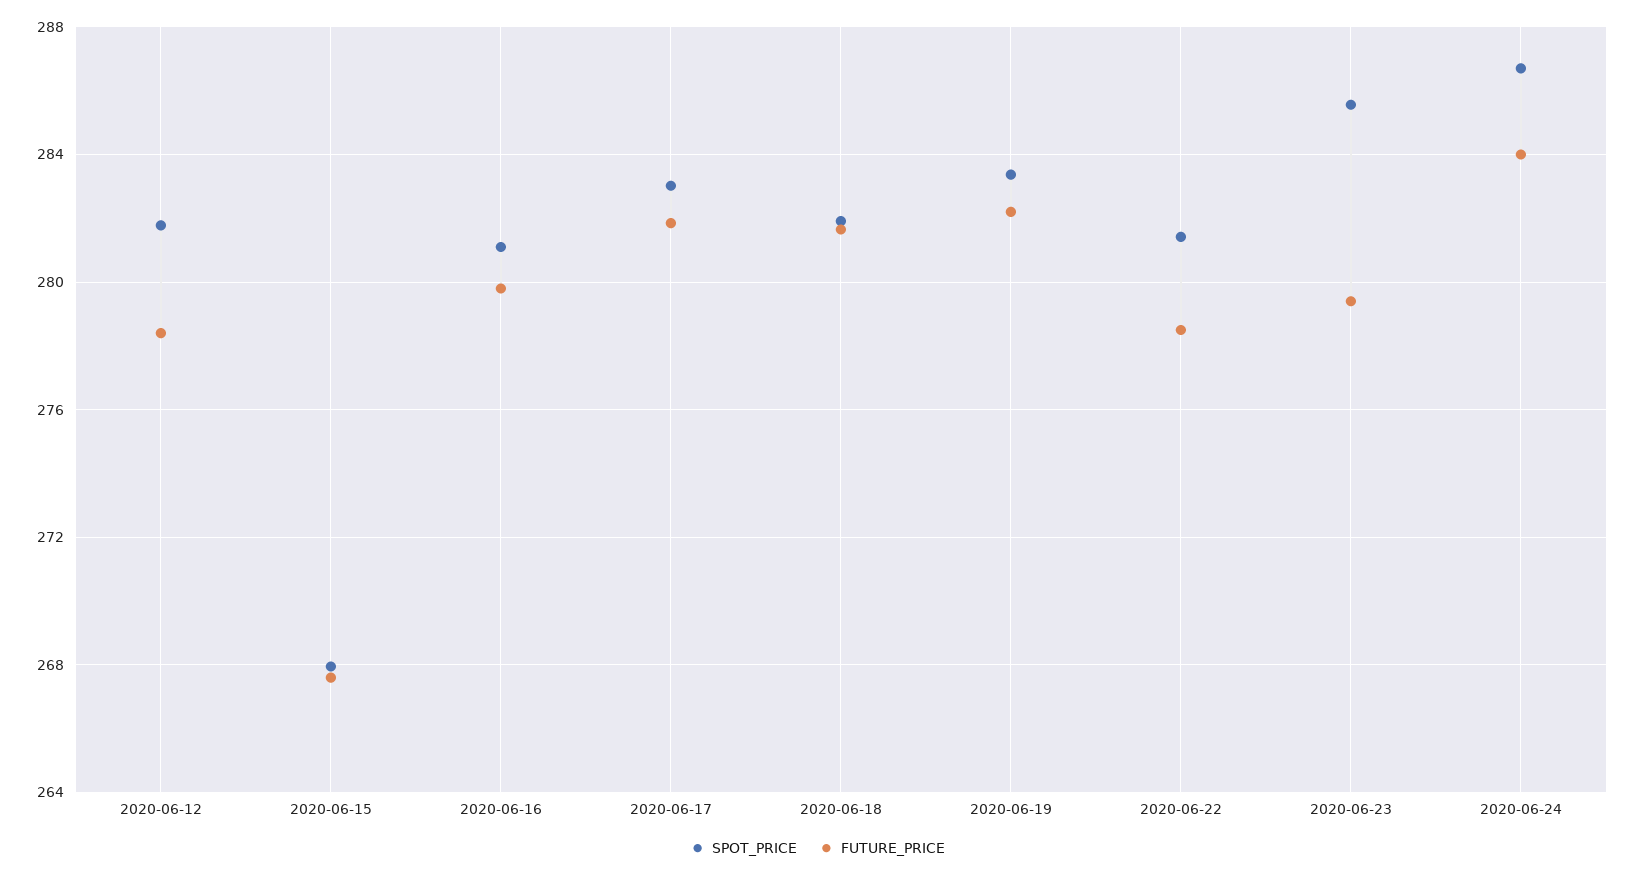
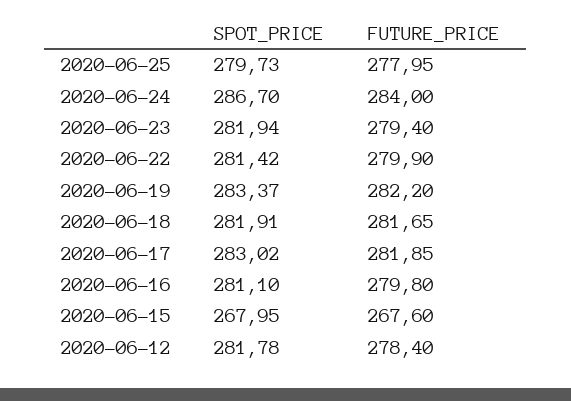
FUTURE_PRICE, 2020-06-22: 278.5 -> 279.9
SPOT_PRICE, 2020-06-23: 285.5 -> 281.94
SPOT_PRICE, 2020-06-25: none -> 279.73
FUTURE_PRICE, 2020-06-25: none -> 277.95

